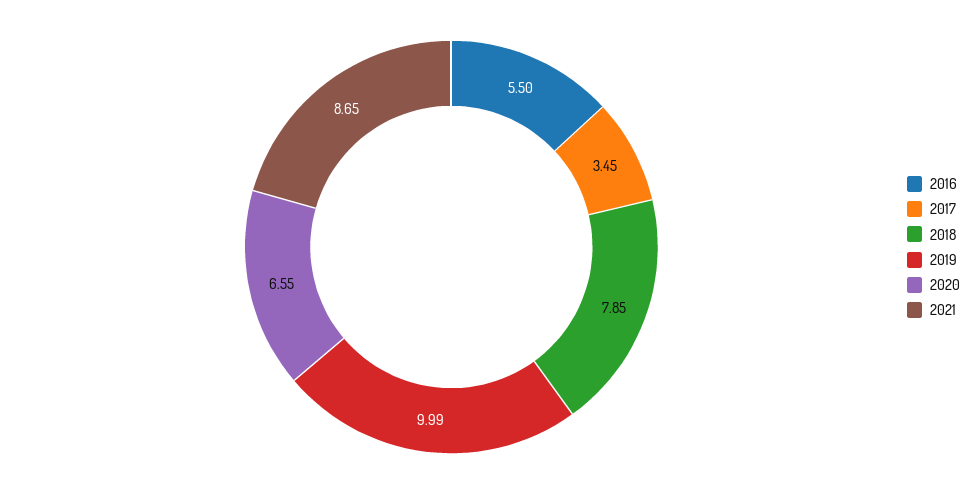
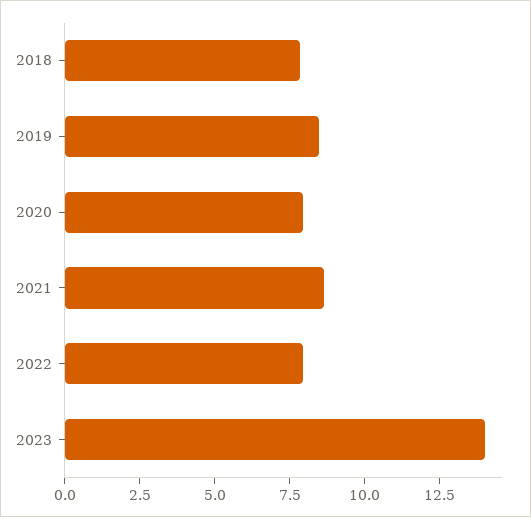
2016: 5.5 -> none
2017: 3.45 -> none
2019: 9.99 -> 8.5
2020: 6.55 -> 8
2022: none -> 8
2023: none -> 14

